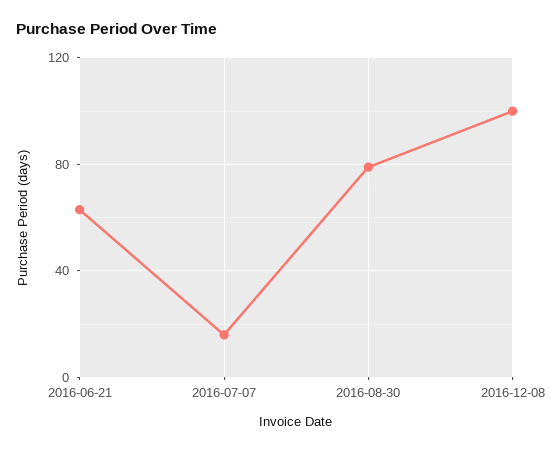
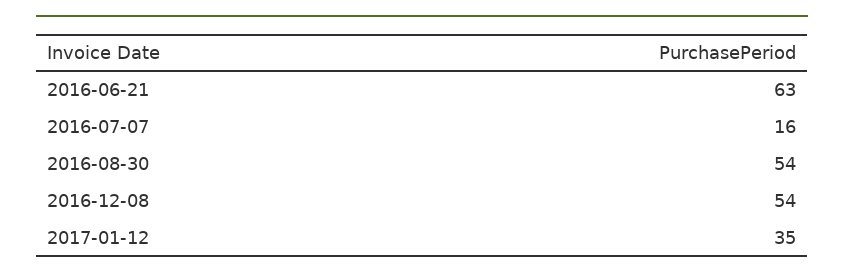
2016-08-30: 80 -> 54
2016-12-08: 100 -> 54
2017-01-12: none -> 35

